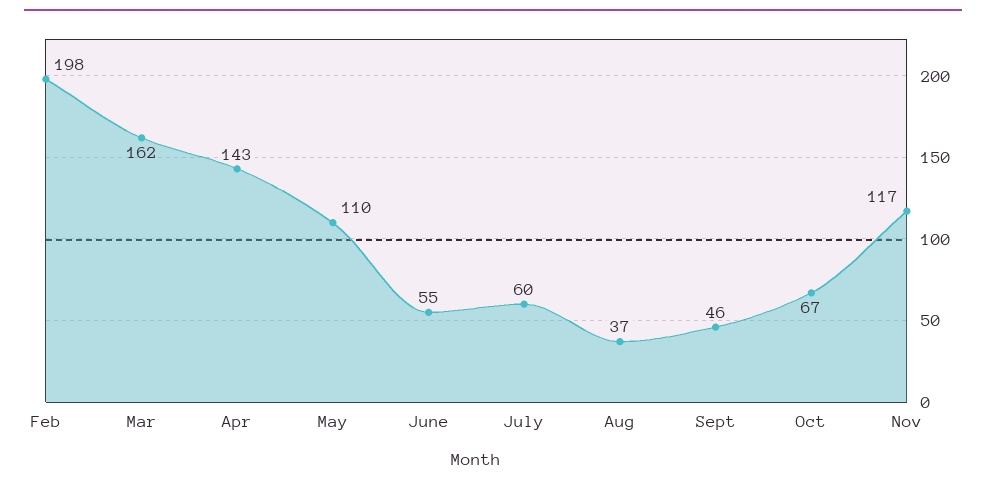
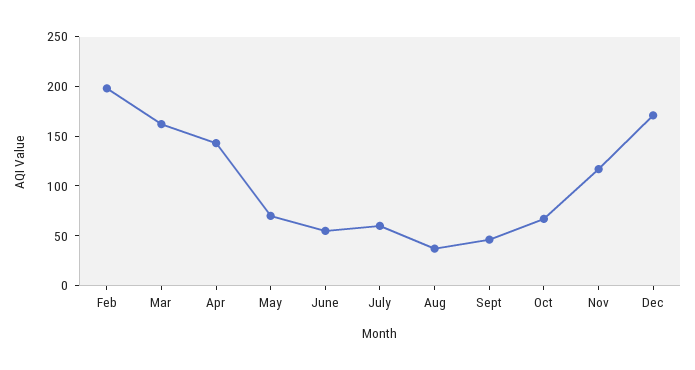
May: 110 -> 70
Dec: none -> 170

